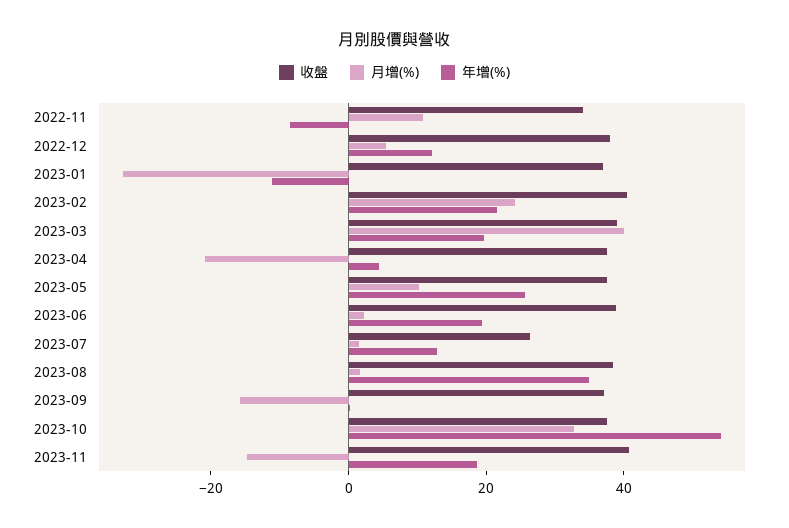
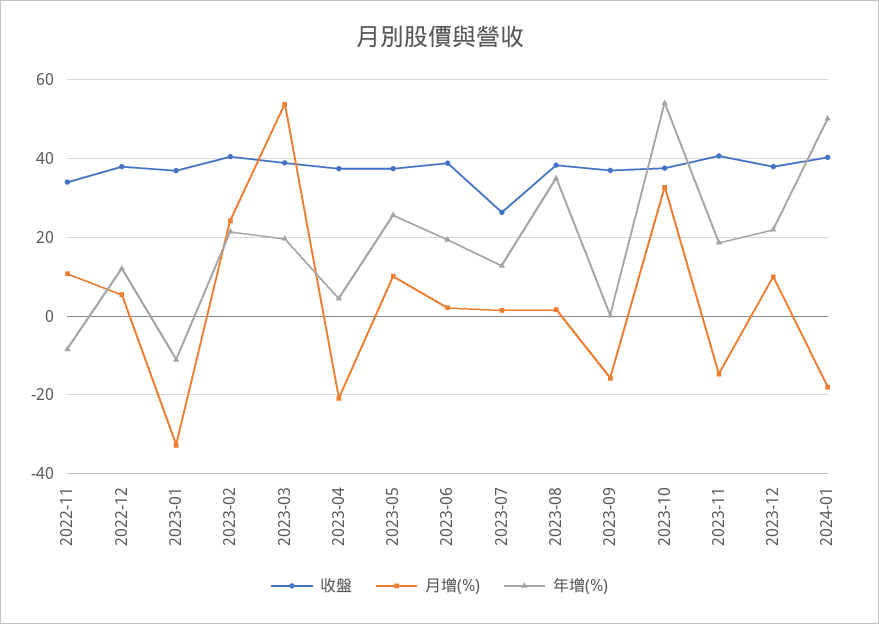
月增(%), 2023-03: 40 -> 54
收盤, 2023-12: none -> 38
月增(%), 2023-12: none -> 10
年增(%), 2023-12: none -> 22
收盤, 2024-01: none -> 40
月增(%), 2024-01: none -> -18
年增(%), 2024-01: none -> 50

